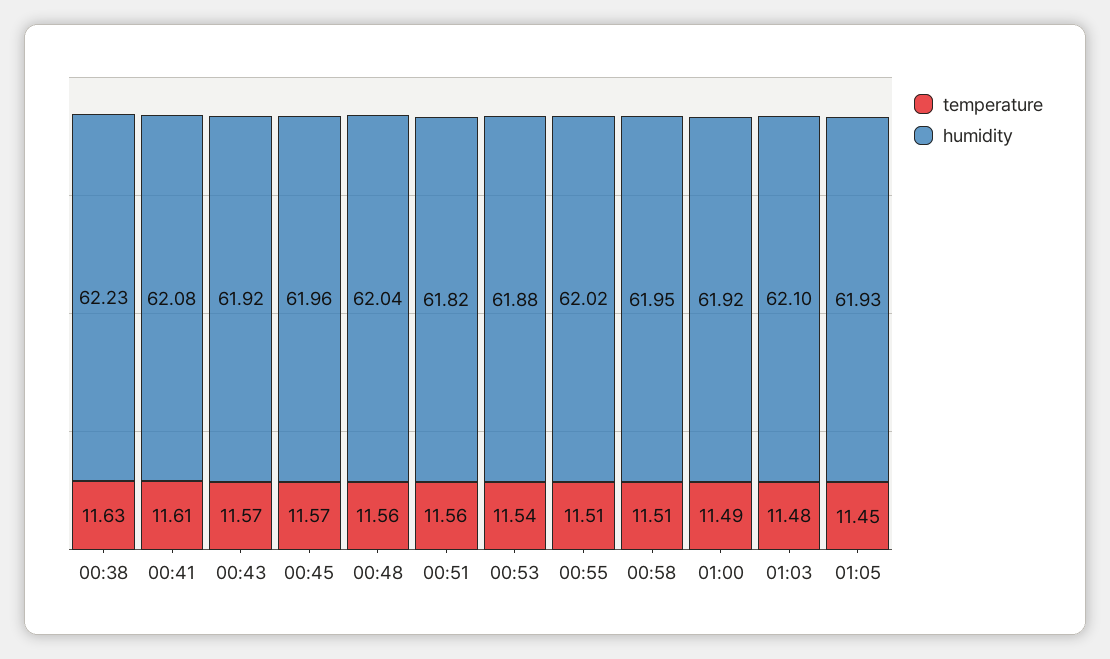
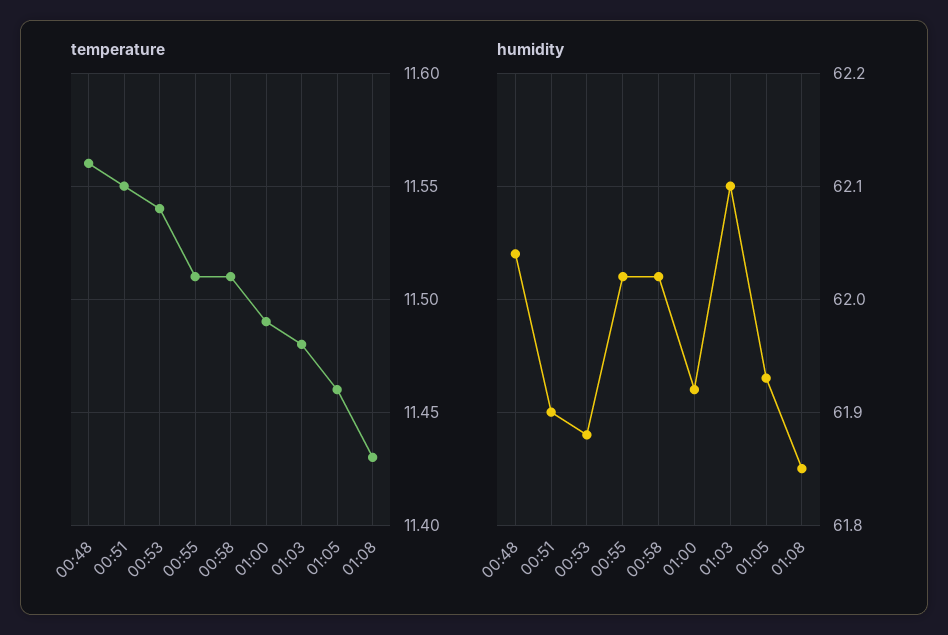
temperature, 00:38: 11.63 -> none
humidity, 00:38: 62.23 -> none
temperature, 00:41: 11.61 -> none
humidity, 00:41: 62.08 -> none
temperature, 00:43: 11.57 -> none
humidity, 00:43: 61.92 -> none
temperature, 00:45: 11.57 -> none
humidity, 00:45: 61.96 -> none
temperature, 00:51: 11.56 -> 11.55
humidity, 00:51: 61.82 -> 61.9
humidity, 00:58: 61.95 -> 62.02
temperature, 01:05: 11.45 -> 11.46
temperature, 01:08: none -> 11.43
humidity, 01:08: none -> 61.85

